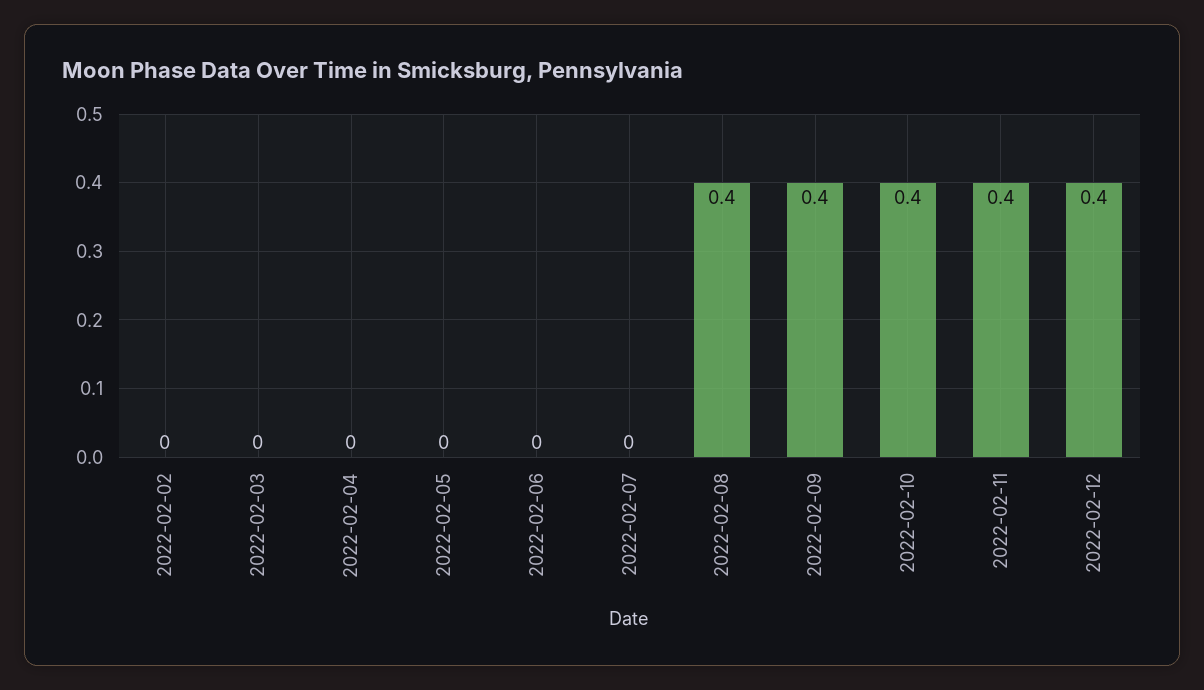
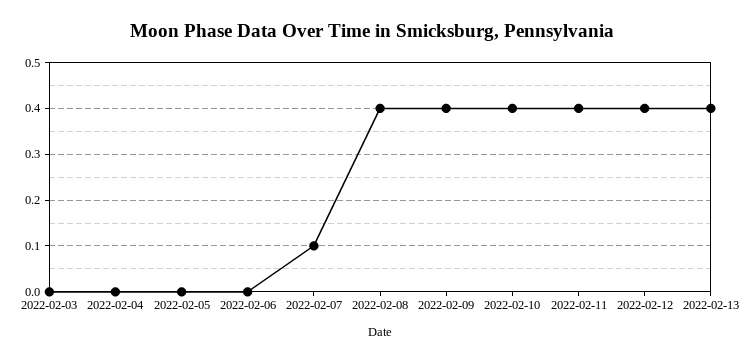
2022-02-02: 0 -> none
2022-02-07: 0 -> 0.1
2022-02-13: none -> 0.4

